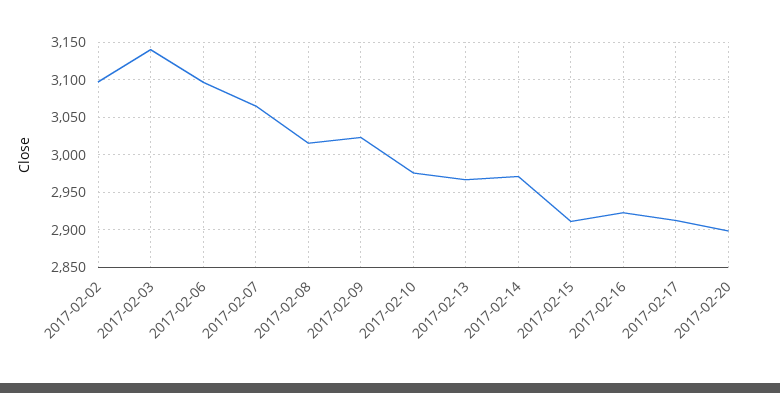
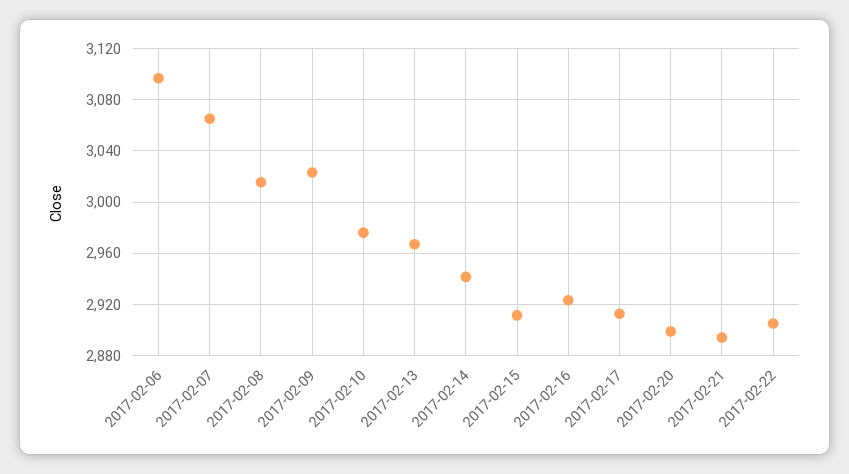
2017-02-02: 3100 -> none
2017-02-03: 3140 -> none
2017-02-14: 2970 -> 2940
2017-02-21: none -> 2895
2017-02-22: none -> 2905

